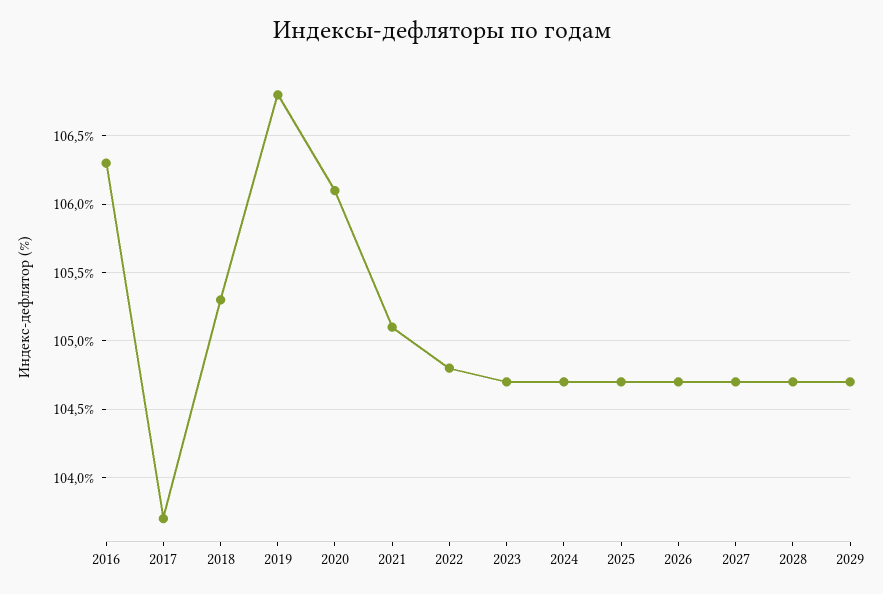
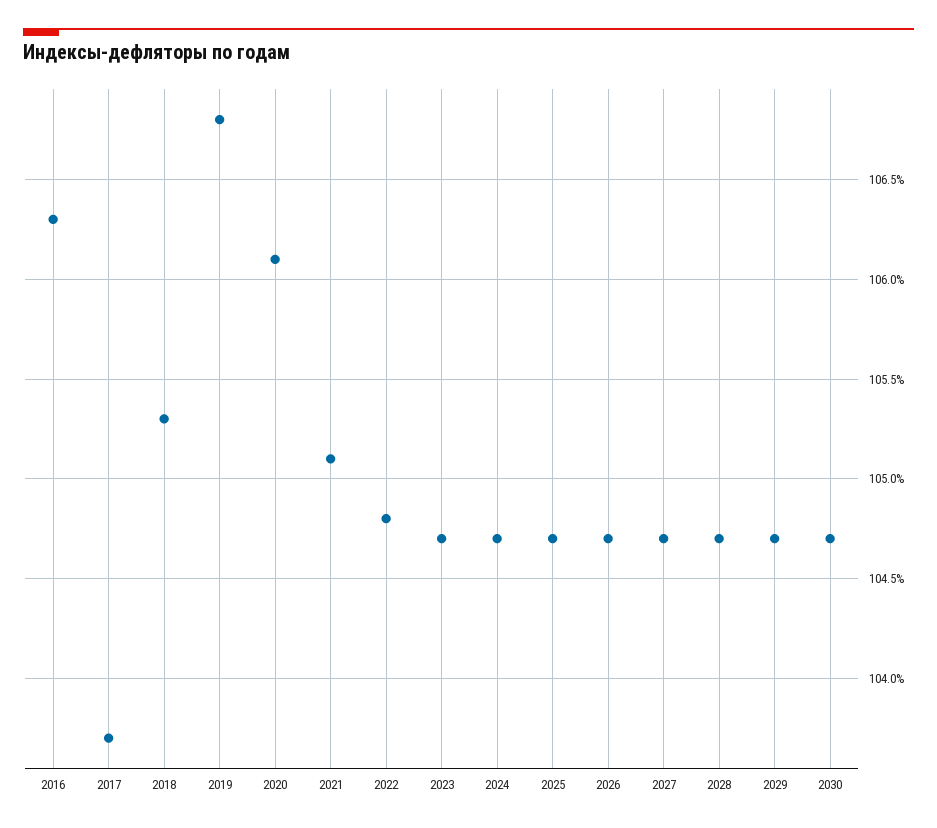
2030: none -> 104.7

